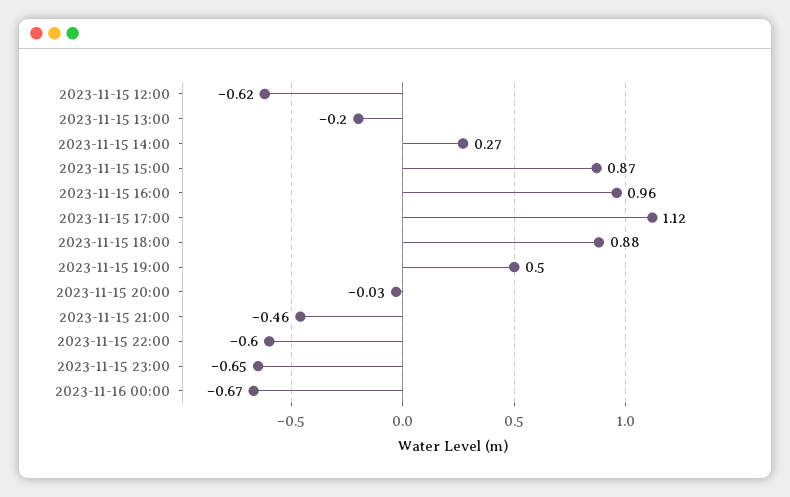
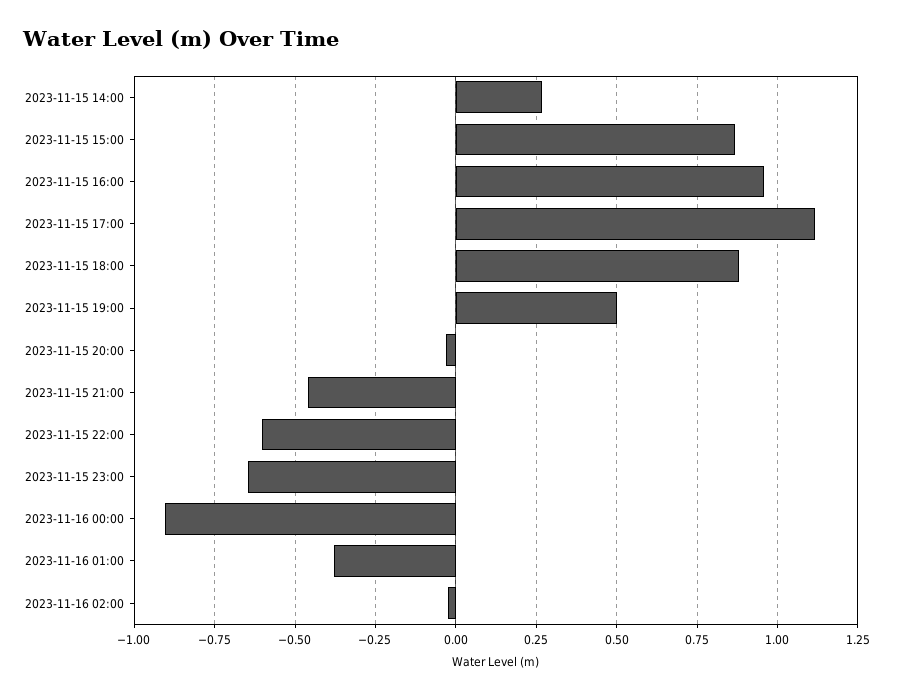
2023-11-15 12:00: -0.62 -> none
2023-11-15 13:00: -0.2 -> none
2023-11-16 00:00: -0.67 -> -0.9
2023-11-16 01:00: none -> -0.375
2023-11-16 02:00: none -> -0.025

